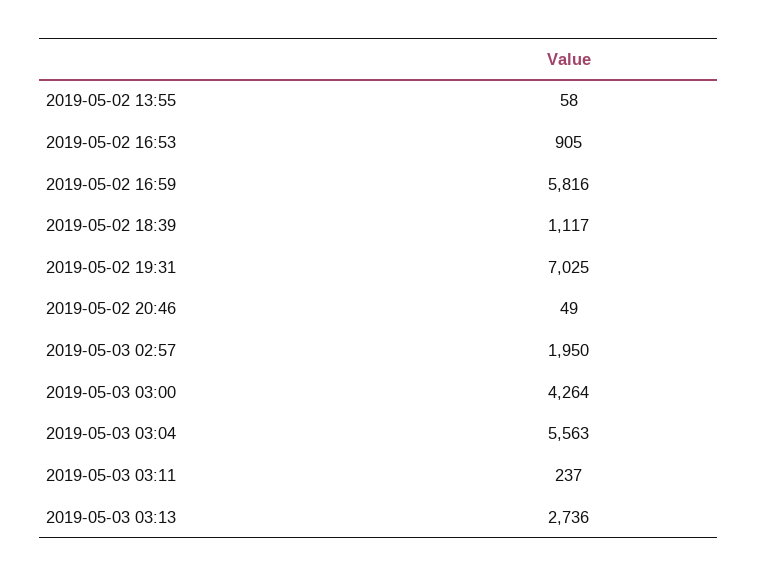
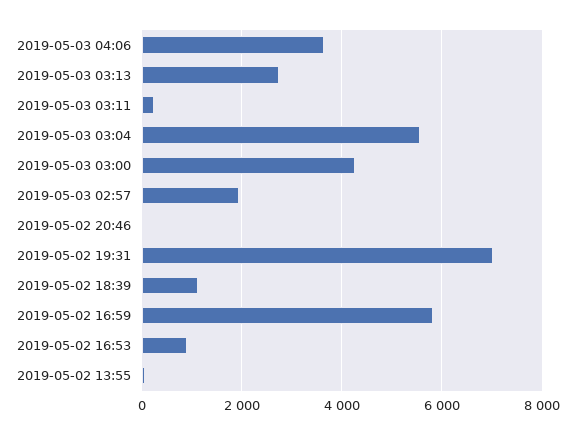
2019-05-03 04:06: none -> 3600

